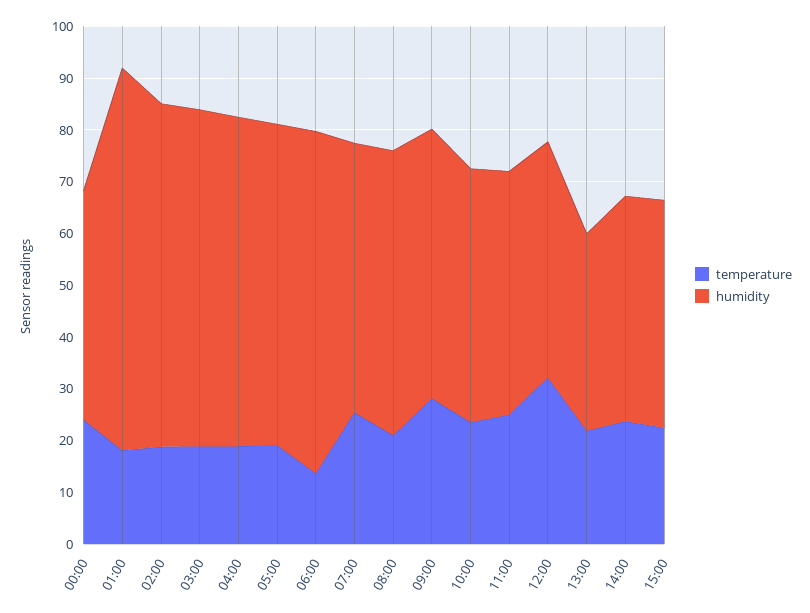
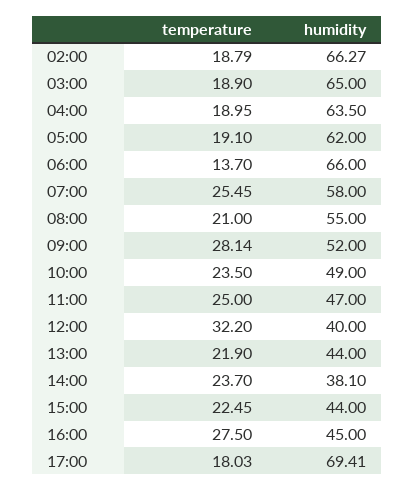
temperature, 00:00: 24 -> none
humidity, 00:00: 44 -> none
temperature, 01:00: 18 -> none
humidity, 01:00: 74 -> none
humidity, 07:00: 52 -> 58
humidity, 12:00: 46 -> 40
humidity, 13:00: 38 -> 44
humidity, 14:00: 44 -> 38.1
temperature, 16:00: none -> 27.5
humidity, 16:00: none -> 45
temperature, 17:00: none -> 18.03
humidity, 17:00: none -> 69.41

